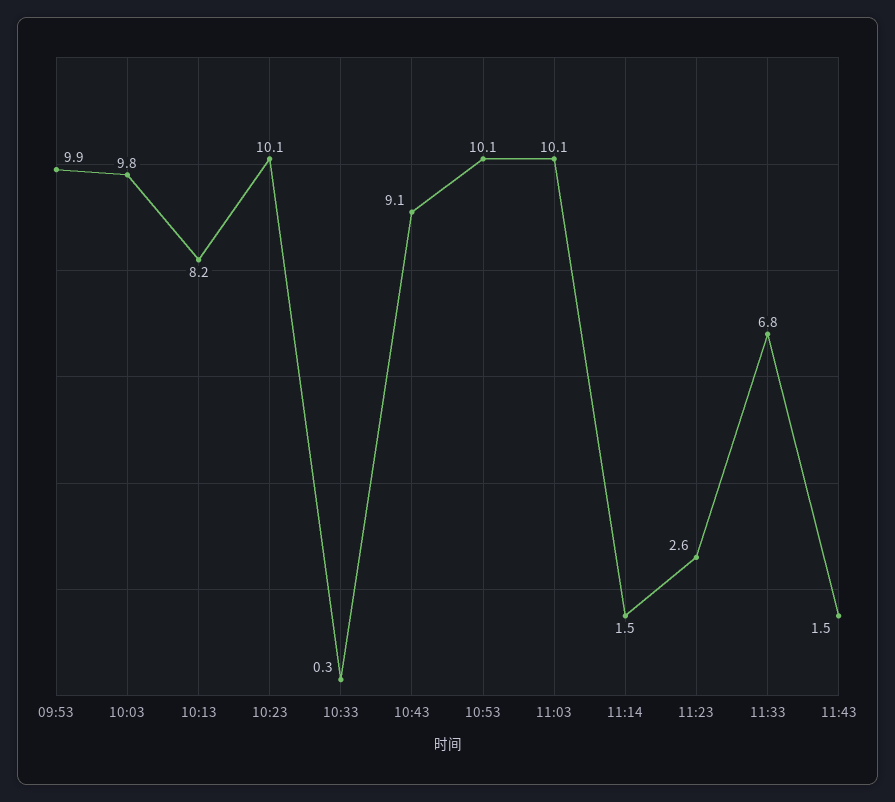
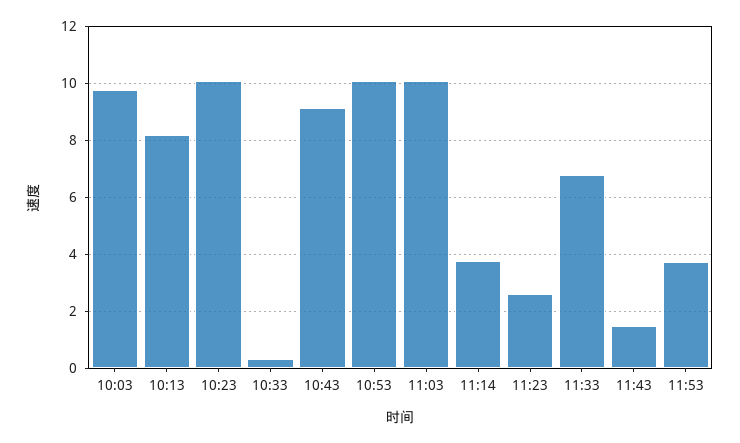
09:53: 9.9 -> none
11:14: 1.5 -> 3.75
11:53: none -> 3.75

